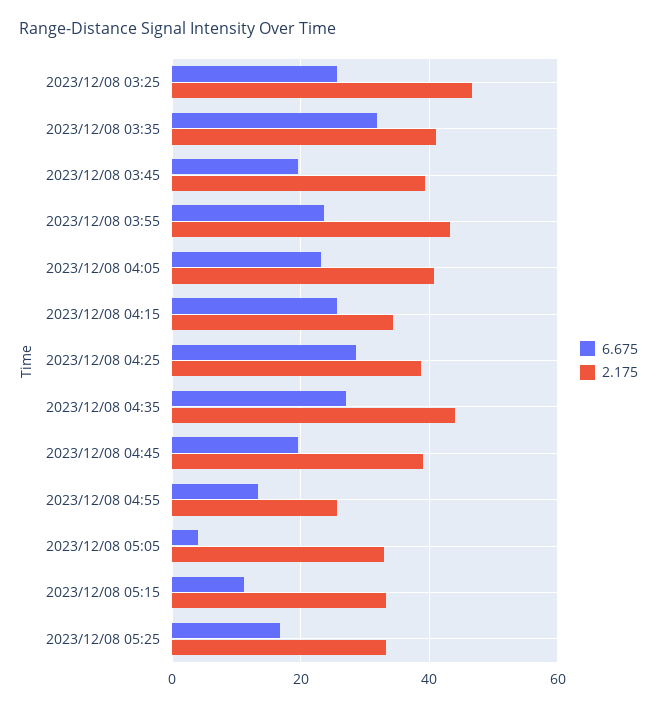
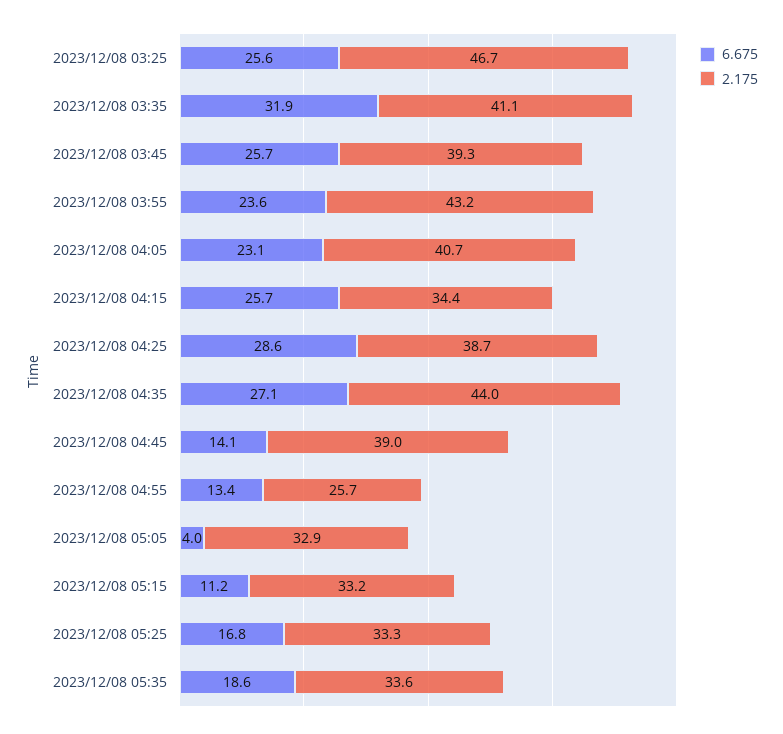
6.675, 2023/12/08 03:45: 20 -> 25.7
6.675, 2023/12/08 04:45: 20 -> 14.1
6.675, 2023/12/08 05:35: none -> 18.6
2.175, 2023/12/08 05:35: none -> 33.6

